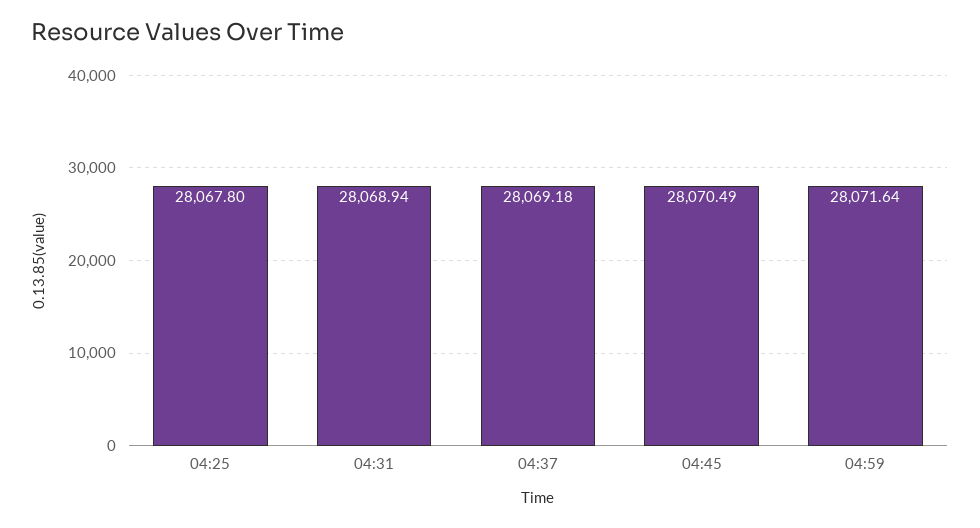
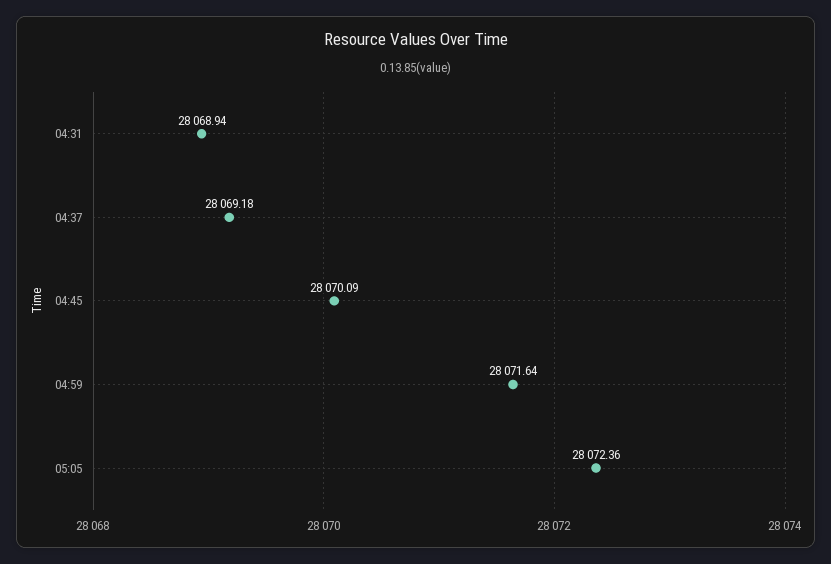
04:25: 28067.8 -> none
04:45: 28070.49 -> 28070.09
05:05: none -> 28072.36

